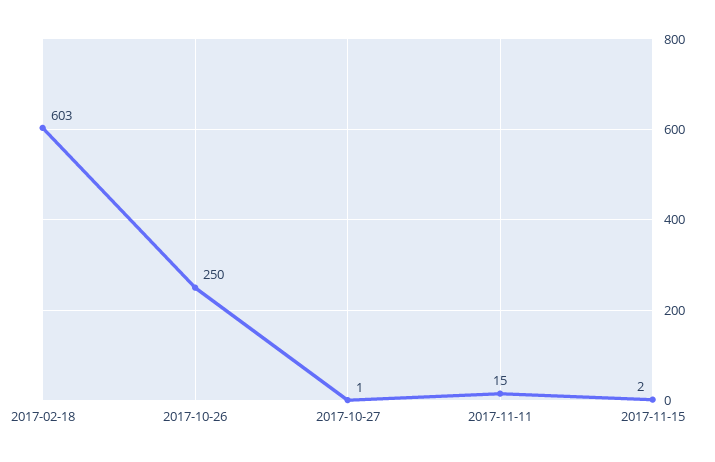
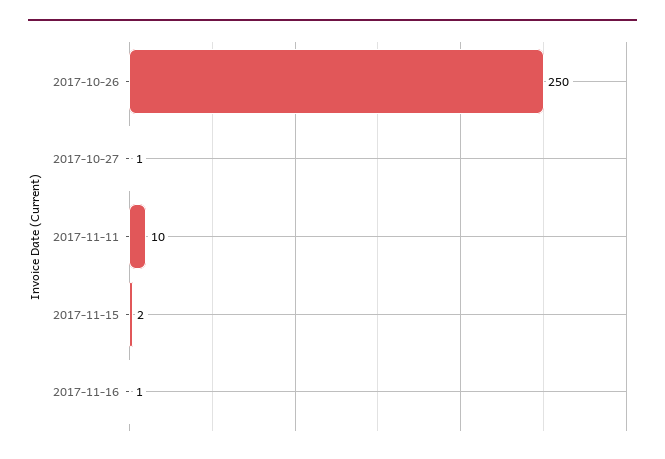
2017-02-18: 603 -> none
2017-11-11: 15 -> 10
2017-11-16: none -> 1

